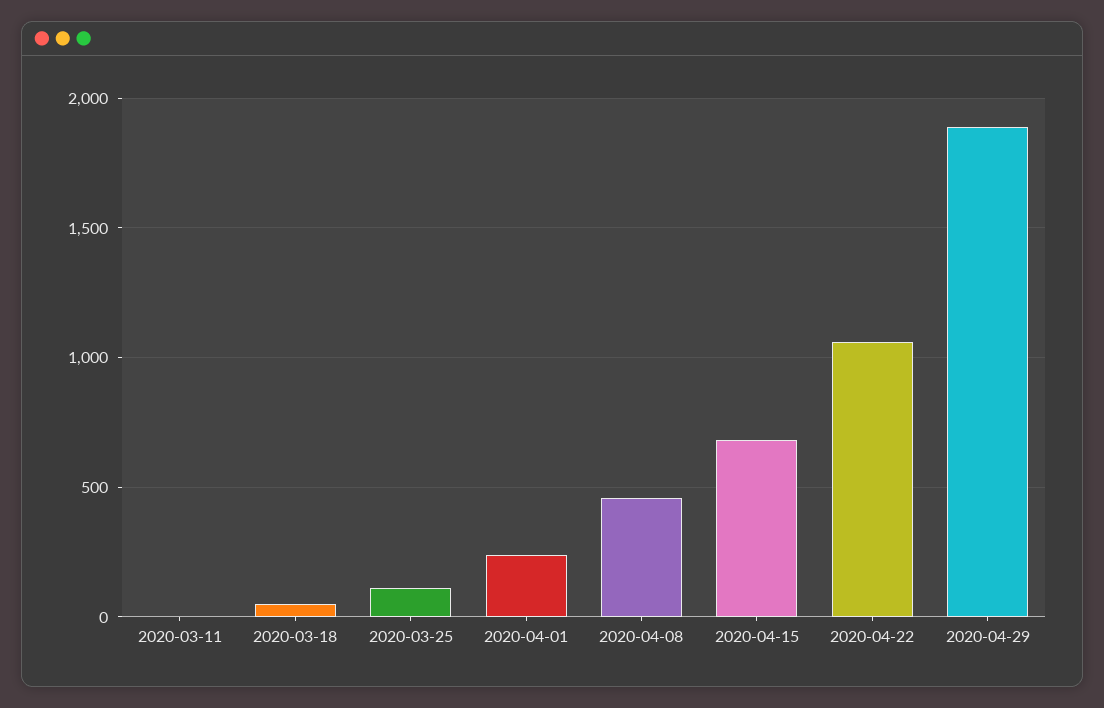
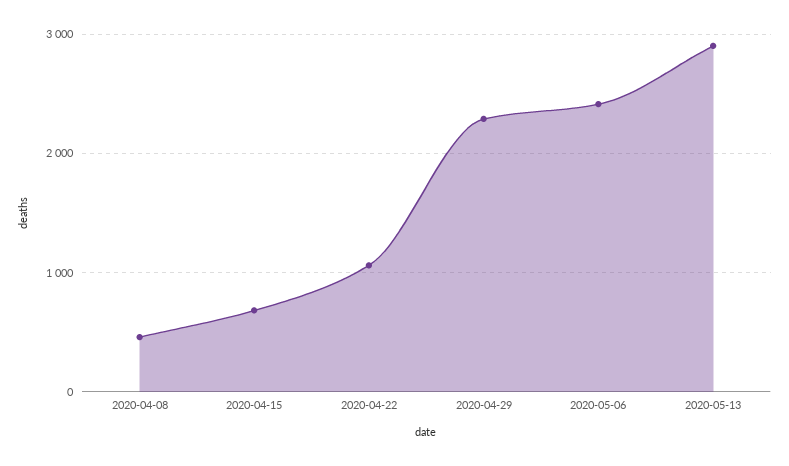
2020-03-11: 0 -> none
2020-03-18: 50 -> none
2020-03-25: 100 -> none
2020-04-01: 250 -> none
2020-04-29: 1900 -> 2300
2020-05-06: none -> 2400
2020-05-13: none -> 2900

